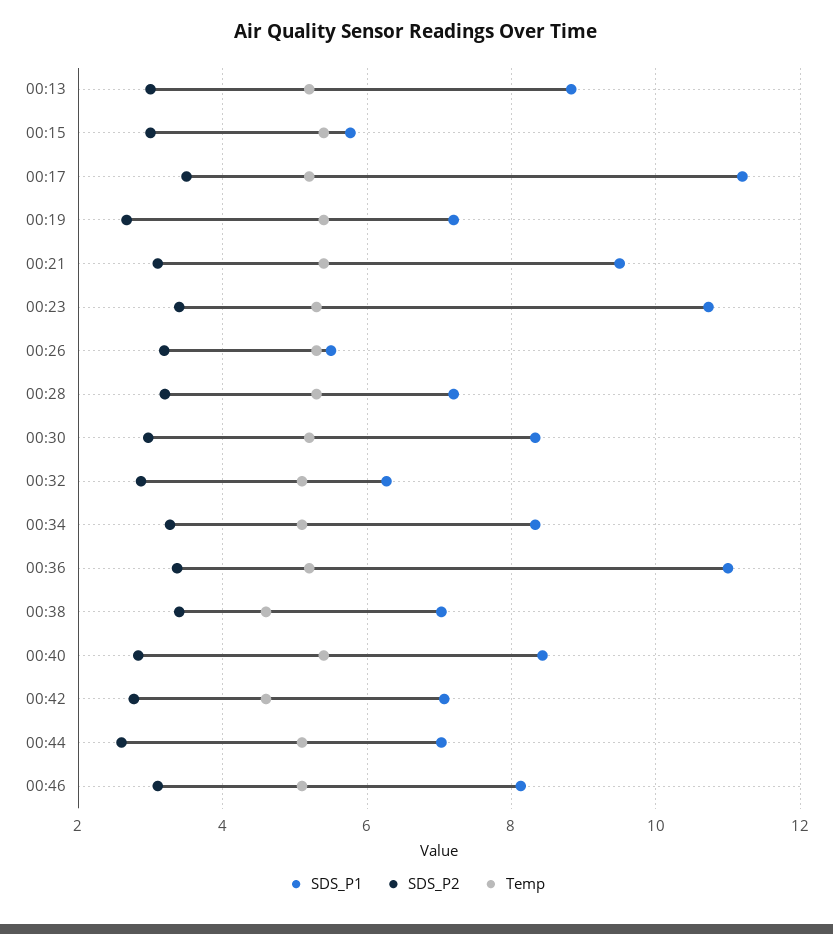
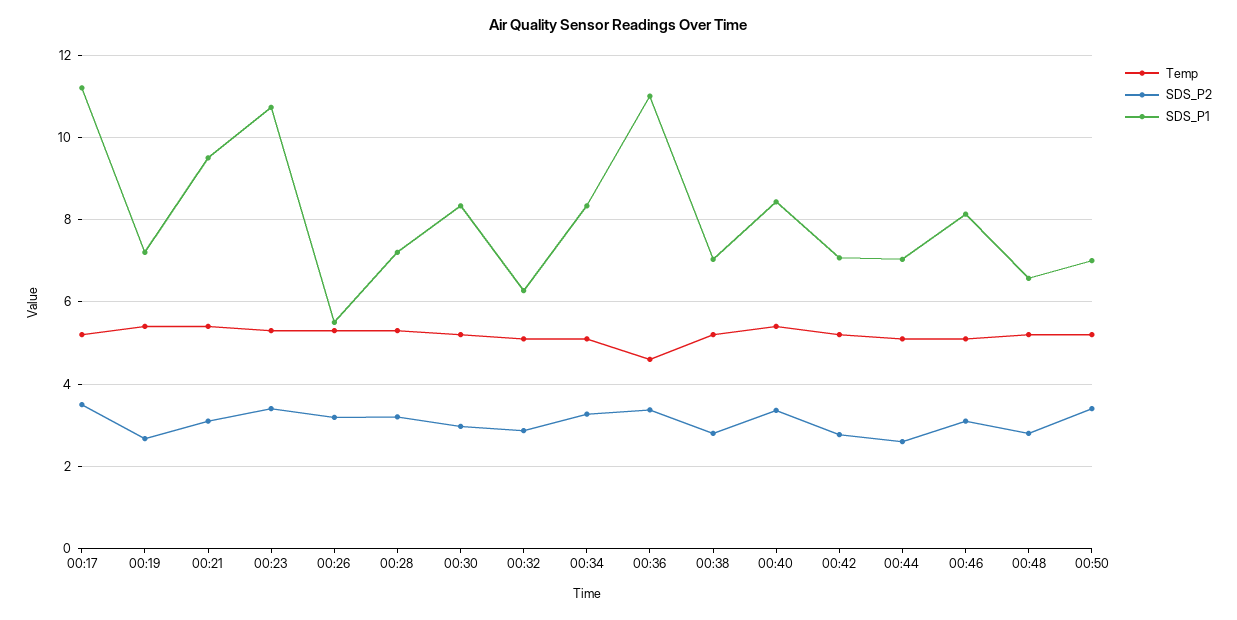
SDS_P1, 00:13: 8.8 -> none
SDS_P2, 00:13: 3 -> none
Temp, 00:13: 5.2 -> none
SDS_P1, 00:15: 5.8 -> none
SDS_P2, 00:15: 3 -> none
Temp, 00:15: 5.4 -> none
Temp, 00:36: 5.2 -> 4.6
SDS_P2, 00:38: 3.4 -> 2.8
Temp, 00:38: 4.6 -> 5.2
SDS_P2, 00:40: 2.8 -> 3.4
Temp, 00:42: 4.6 -> 5.2
Temp, 00:48: none -> 5.2
SDS_P2, 00:48: none -> 2.8
SDS_P1, 00:48: none -> 6.6
Temp, 00:50: none -> 5.2
SDS_P2, 00:50: none -> 3.4
SDS_P1, 00:50: none -> 7

